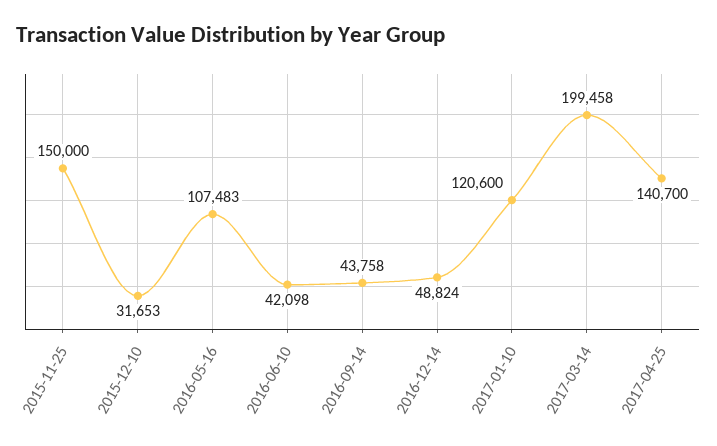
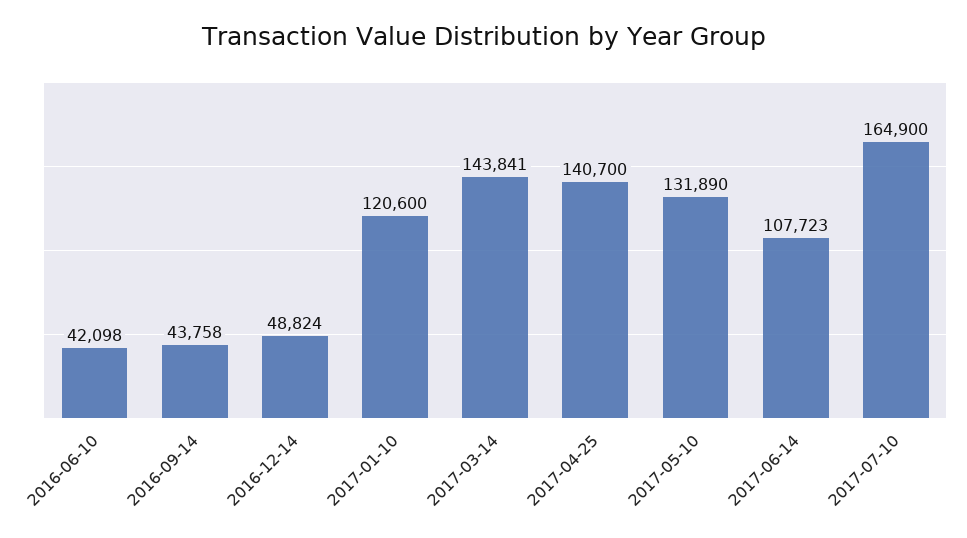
2015-11-25: 150000 -> none
2015-12-10: 31653 -> none
2016-05-16: 107483 -> none
2017-03-14: 199458 -> 143841
2017-05-10: none -> 131890
2017-06-14: none -> 107723
2017-07-10: none -> 164900

